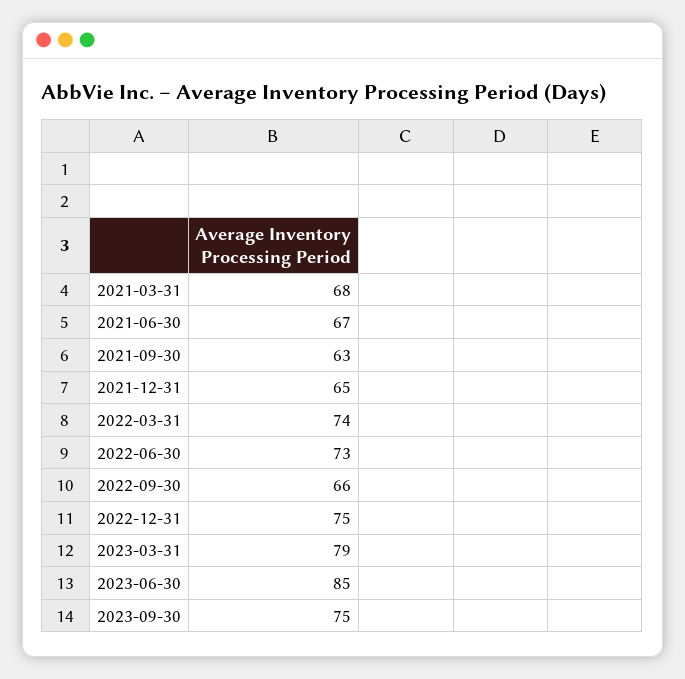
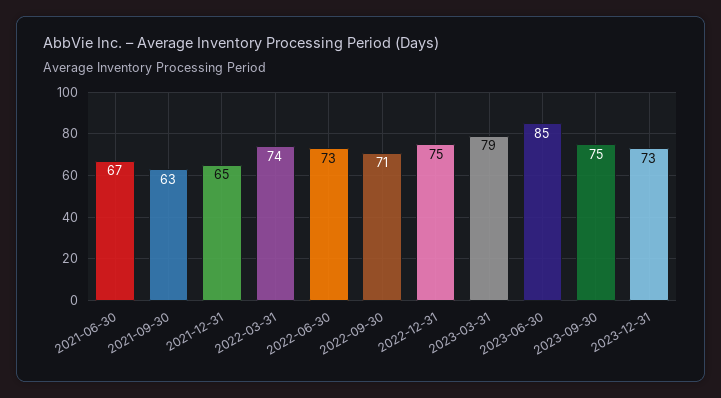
2021-03-31: 68 -> none
2022-09-30: 66 -> 71
2023-12-31: none -> 73

